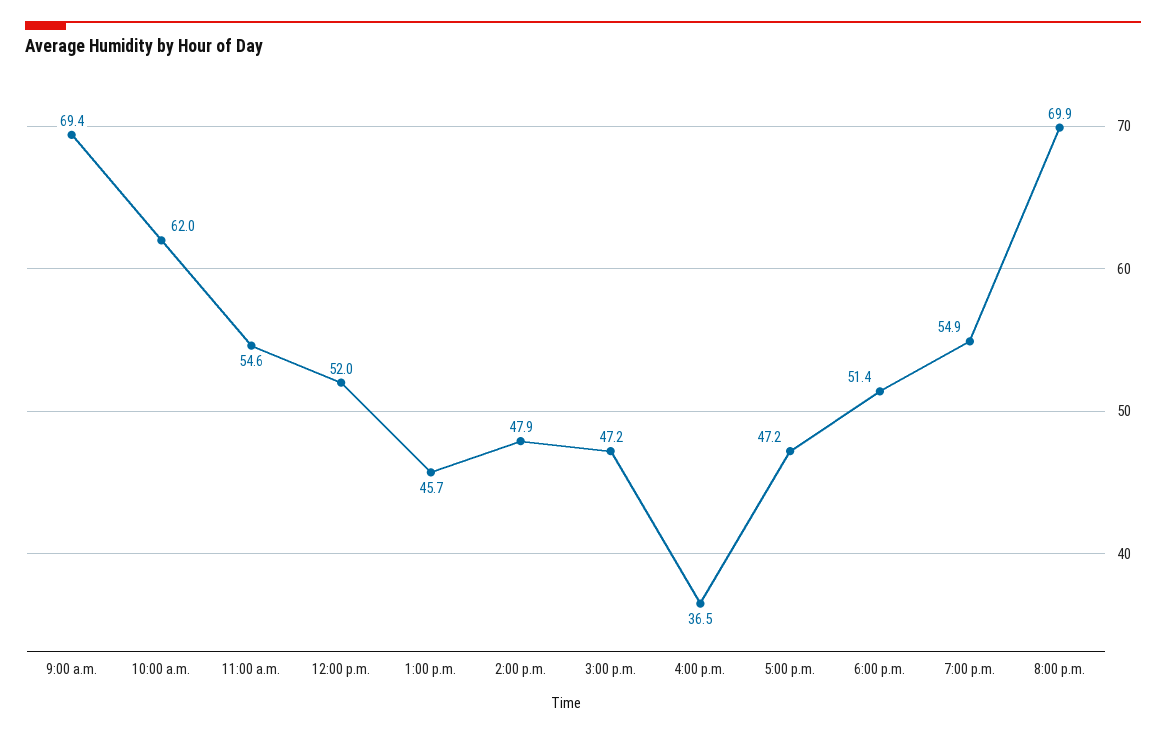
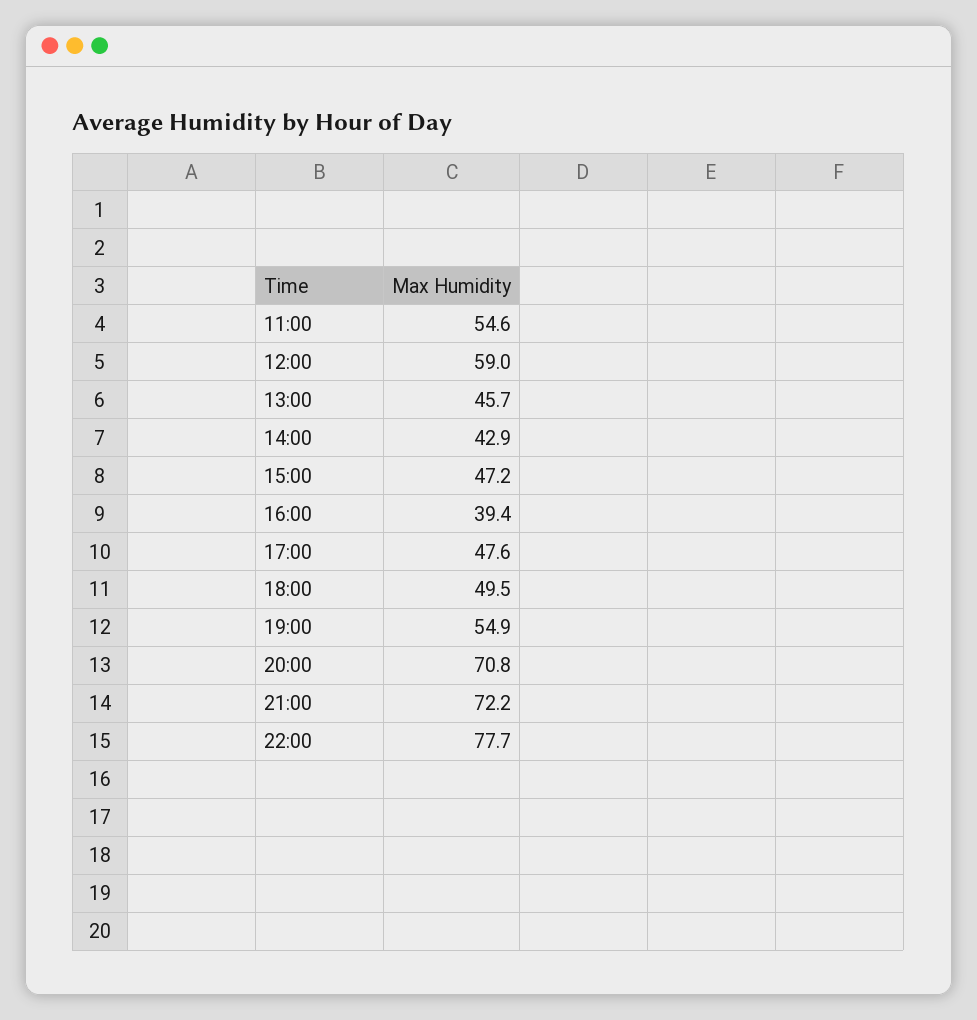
9:00 a.m.: 69.4 -> none
10:00 a.m.: 62 -> none
12:00 p.m.: 52 -> 59
2:00 p.m.: 47.9 -> 42.9
4:00 p.m.: 36.5 -> 39.4
5:00 p.m.: 47.2 -> 47.6
6:00 p.m.: 51.4 -> 49.5
8:00 p.m.: 69.9 -> 70.8
21:00: none -> 72.2
22:00: none -> 77.7

